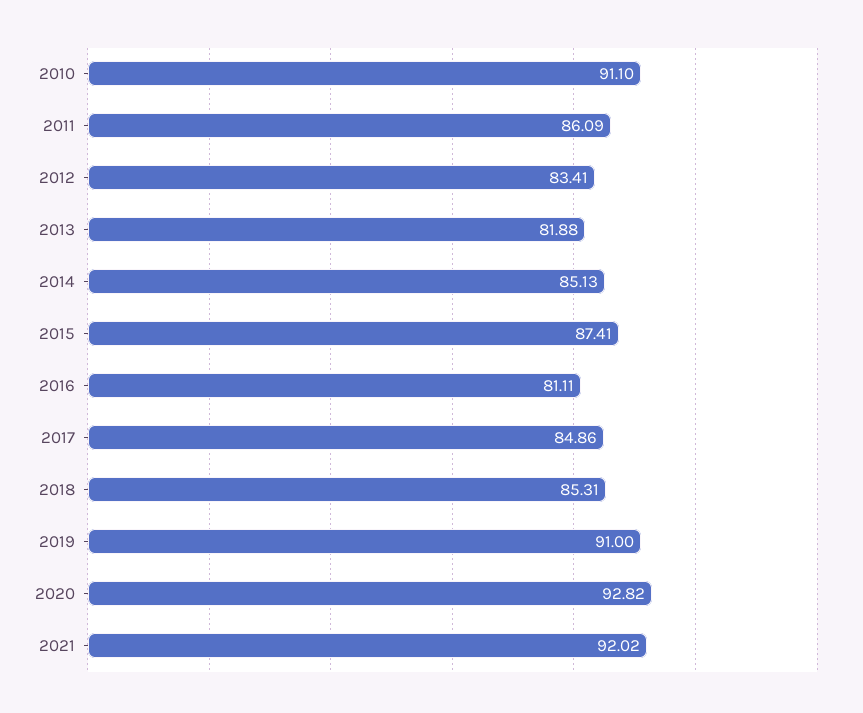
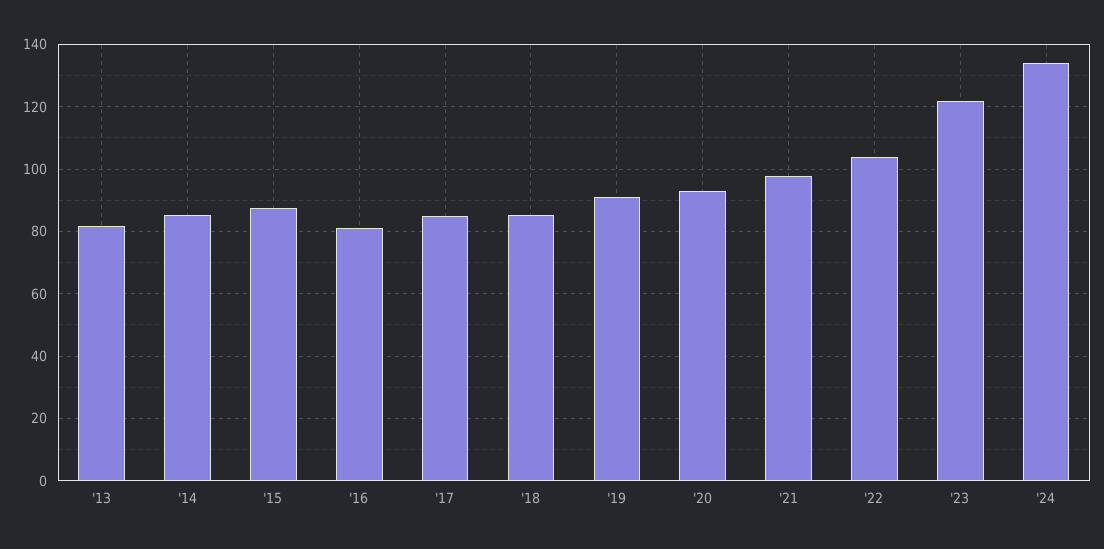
2010: 91.1 -> none
2011: 86.09 -> none
2012: 83.41 -> none
2021: 92.02 -> 98
'22: none -> 104
'23: none -> 122
'24: none -> 134

